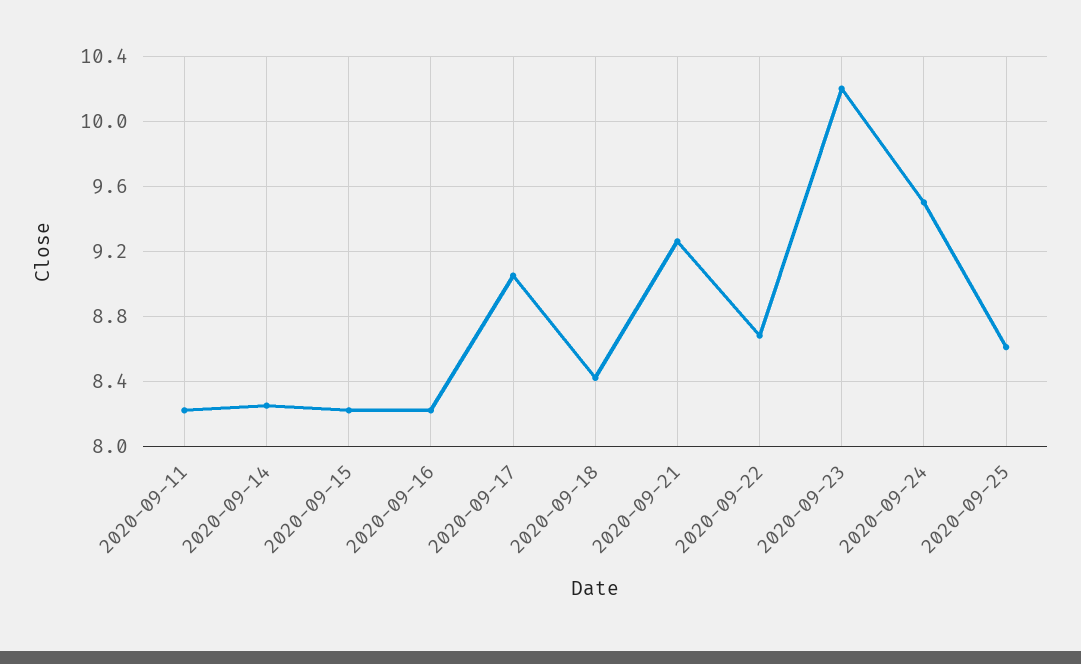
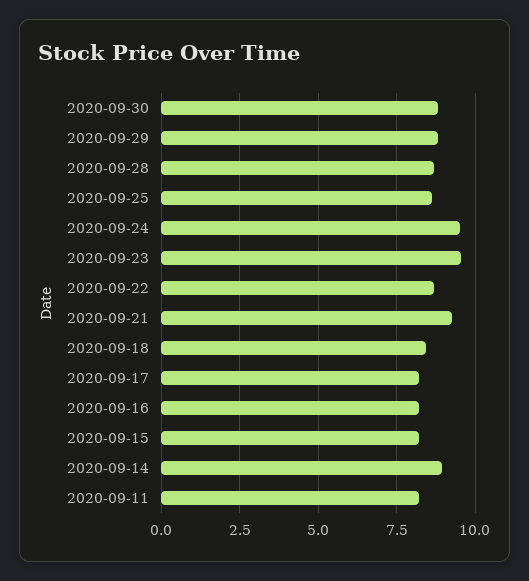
2020-09-14: 8.25 -> 9
2020-09-17: 9.05 -> 8.25
2020-09-23: 10.2 -> 9.5
2020-09-30: none -> 8.75
2020-09-29: none -> 8.75
2020-09-28: none -> 8.75

